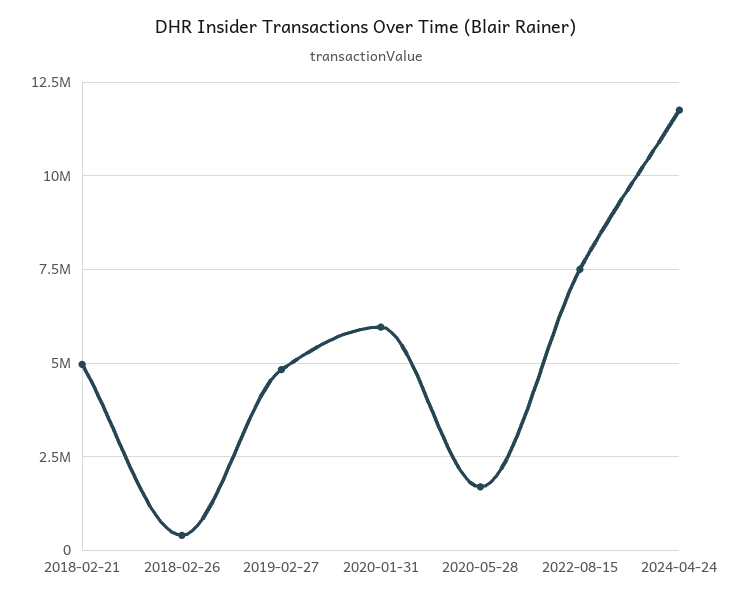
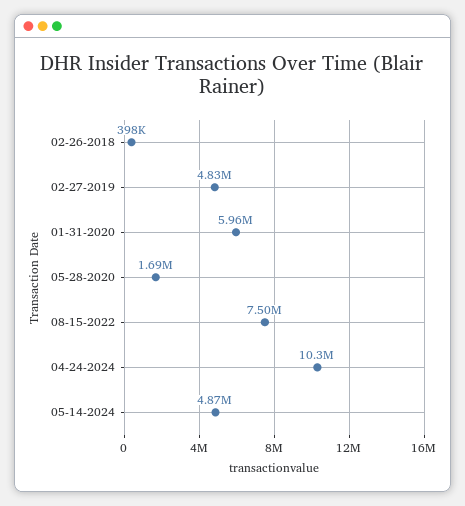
2018-02-21: 5000000 -> none
2024-04-24: 11750000 -> 10300000
05-14-2024: none -> 4870000

